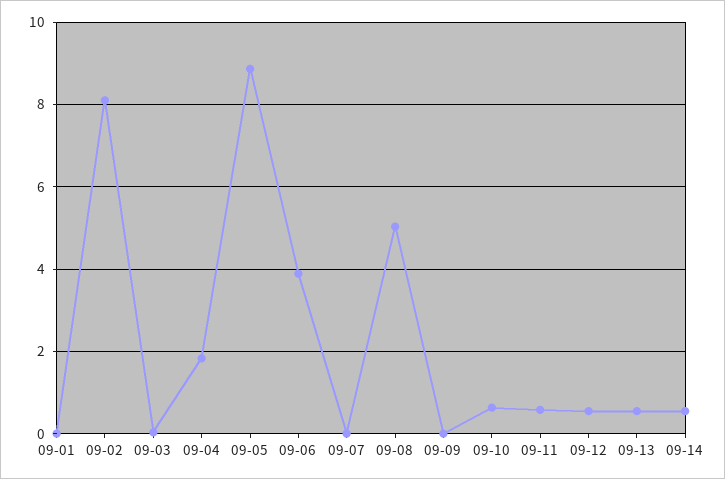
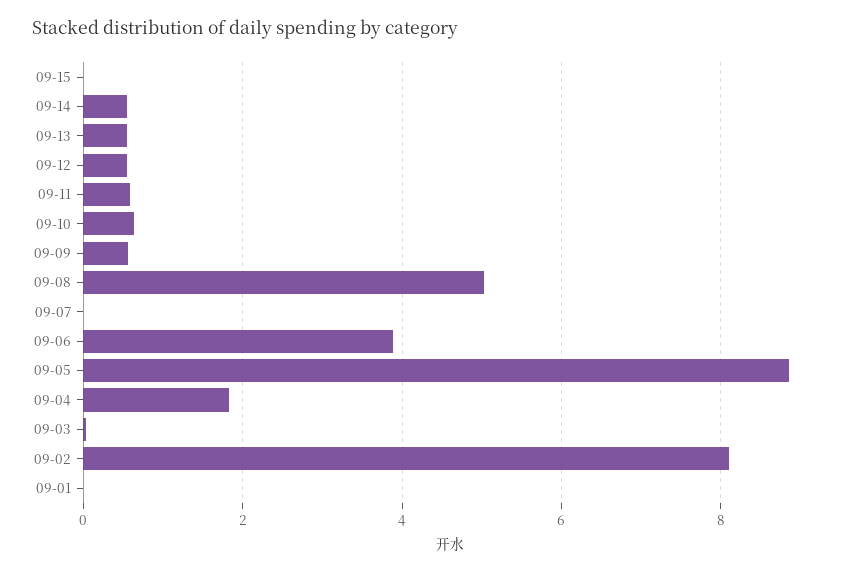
09-09: 0 -> 0.6
09-15: none -> 0

